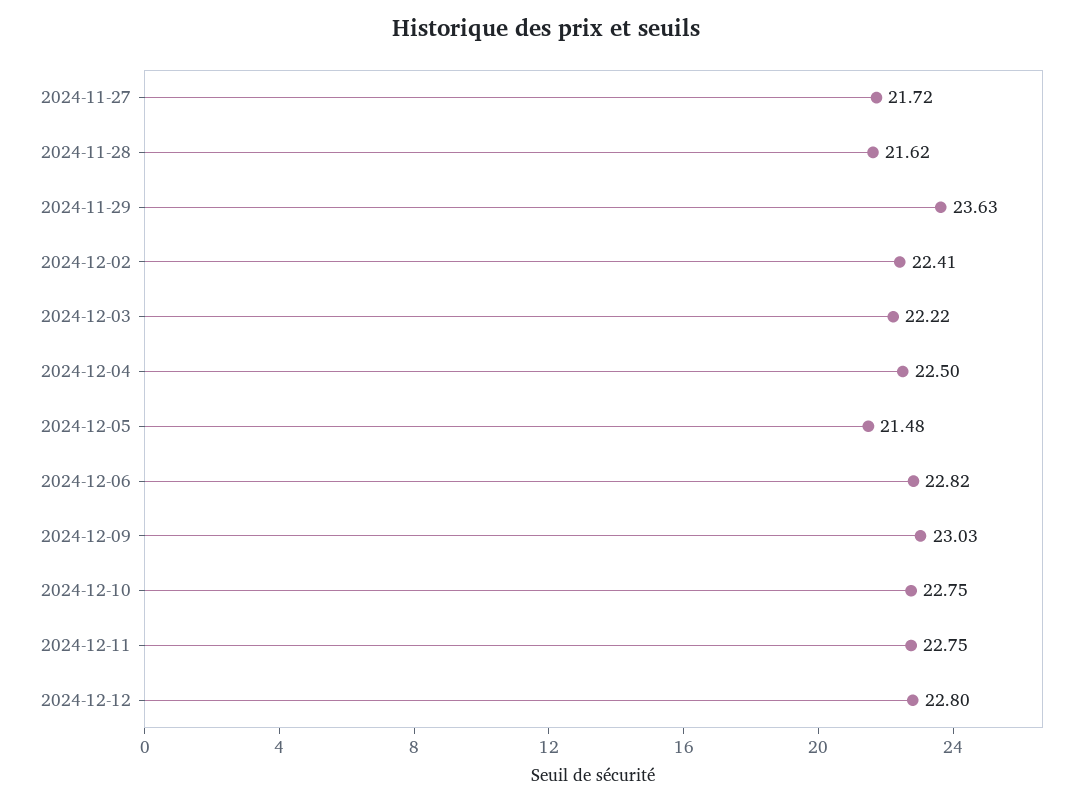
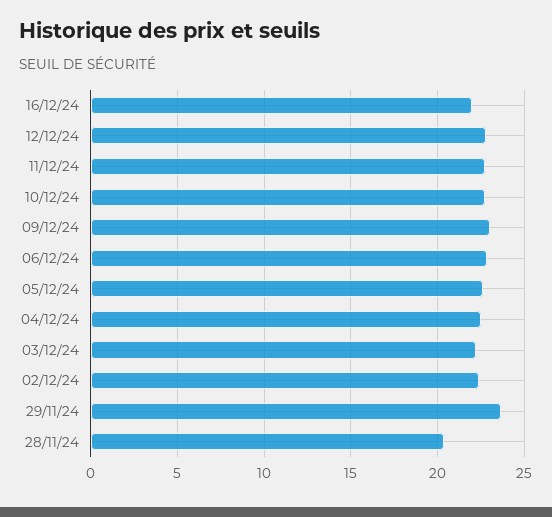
2024-11-27: 21.72 -> none
2024-11-28: 21.62 -> 20.5
2024-12-05: 21.48 -> 22.5
16/12/24: none -> 22

